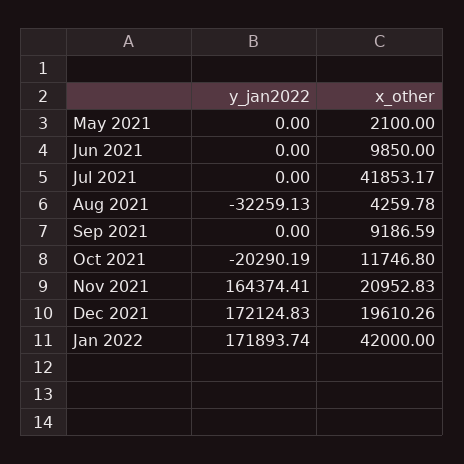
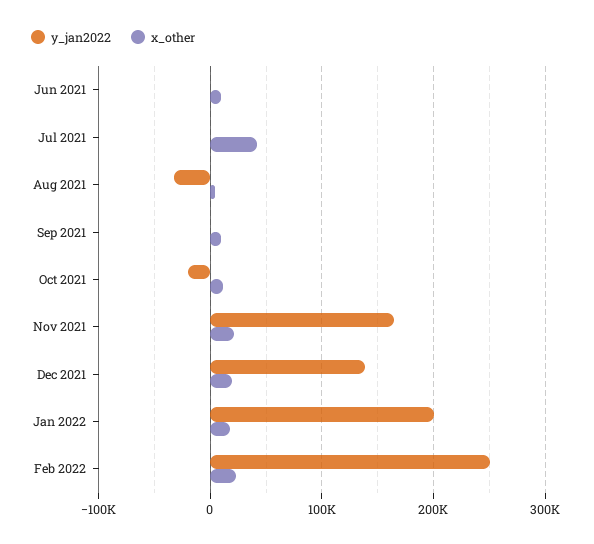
y_jan2022, May 2021: 0 -> none
x_other, May 2021: 2100 -> none
y_jan2022, Dec 2021: 172124.83 -> 140000
y_jan2022, Jan 2022: 171893.74 -> 200000
x_other, Jan 2022: 42000 -> 20000
y_jan2022, Feb 2022: none -> 250000
x_other, Feb 2022: none -> 20000

